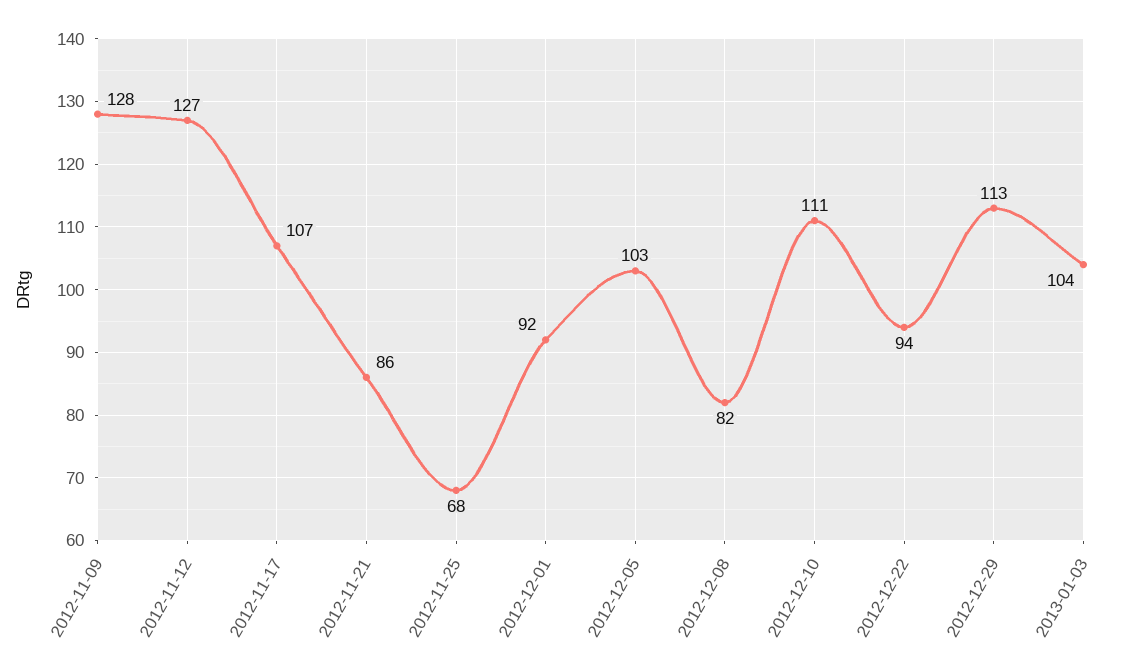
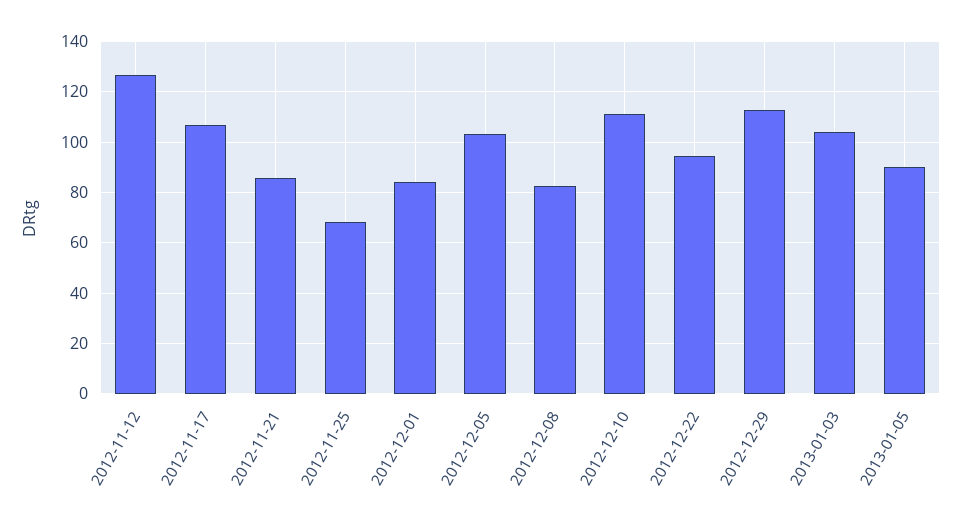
2012-11-09: 128 -> none
2012-12-01: 92 -> 85
2013-01-05: none -> 90

